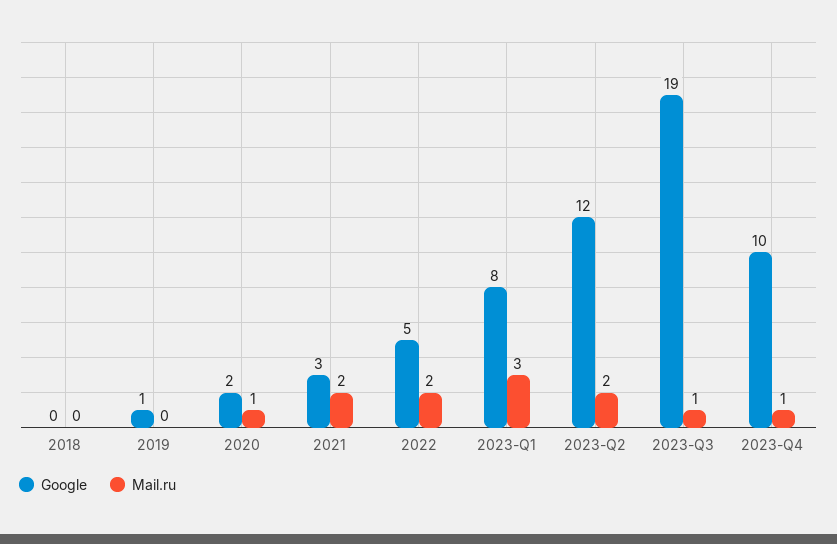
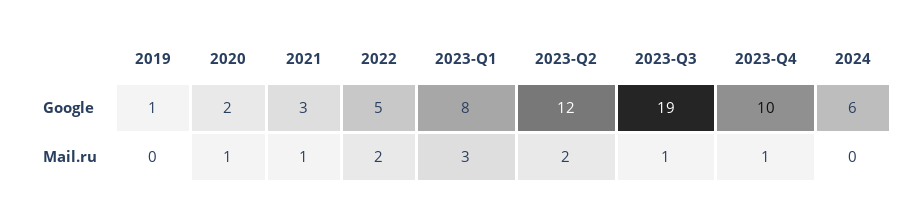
Google, 2018: 0 -> none
Mail.ru, 2018: 0 -> none
Mail.ru, 2021: 2 -> 1
Google, 2024: none -> 6
Mail.ru, 2024: none -> 0

